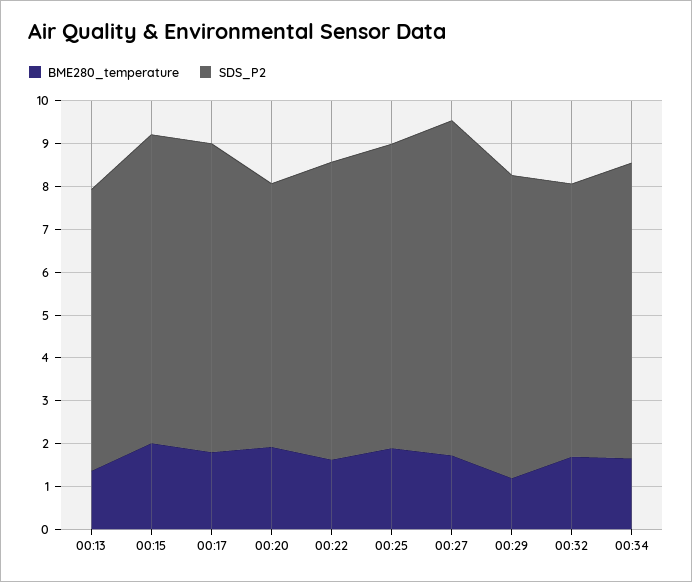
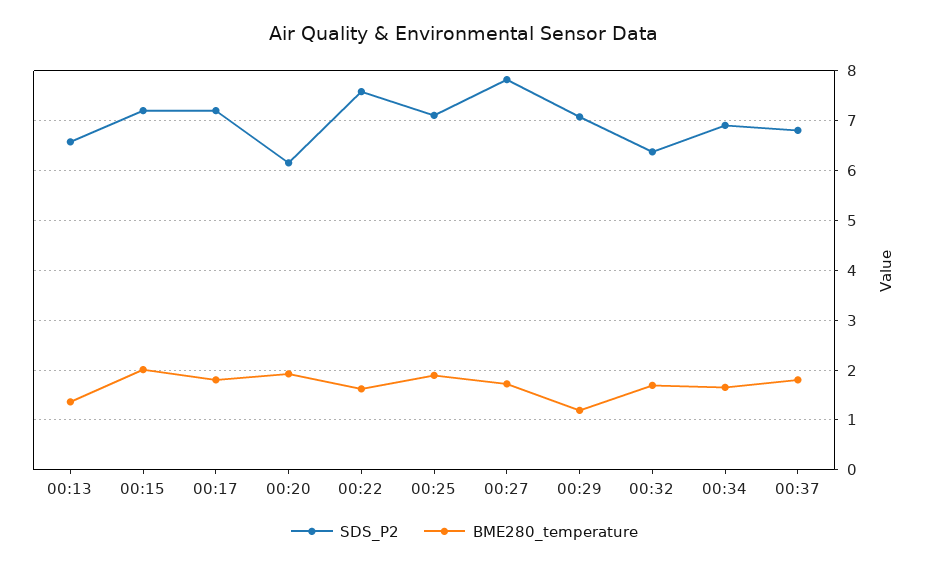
SDS_P2, 00:22: 7 -> 7.6
SDS_P2, 00:37: none -> 6.8
BME280_temperature, 00:37: none -> 1.8

